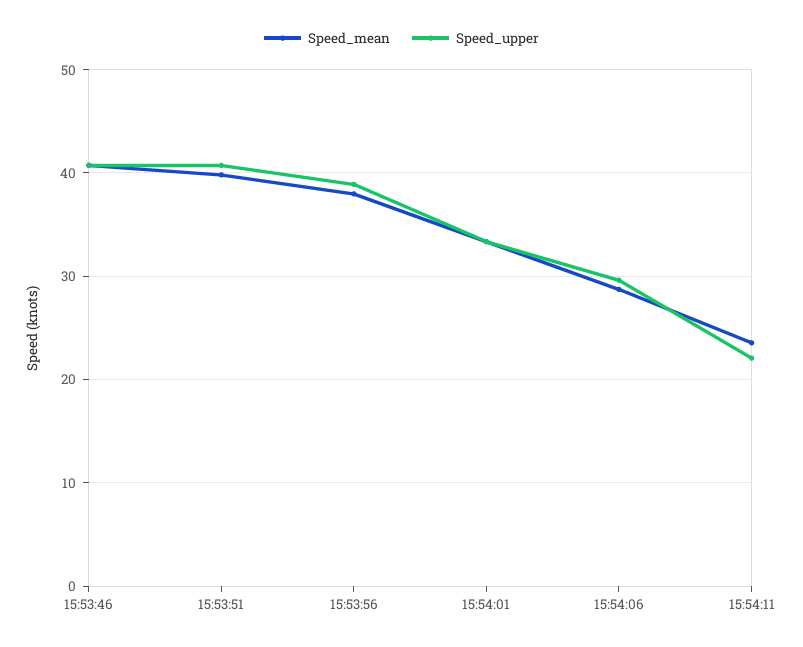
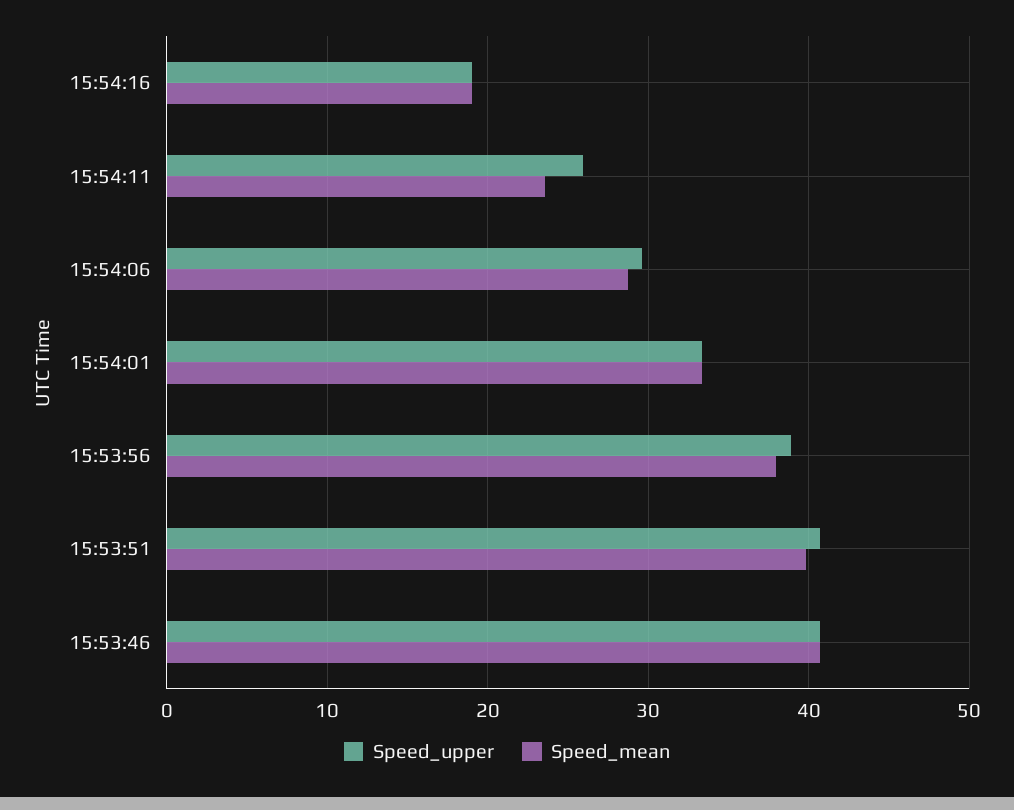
Speed_upper, 15:54:11: 22 -> 26
Speed_upper, 15:54:16: none -> 19
Speed_mean, 15:54:16: none -> 19

